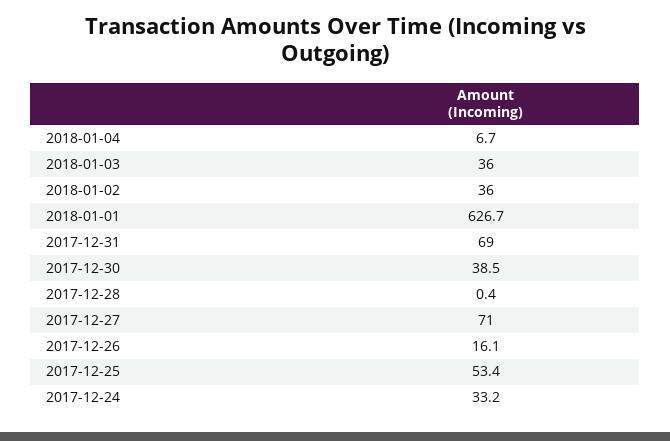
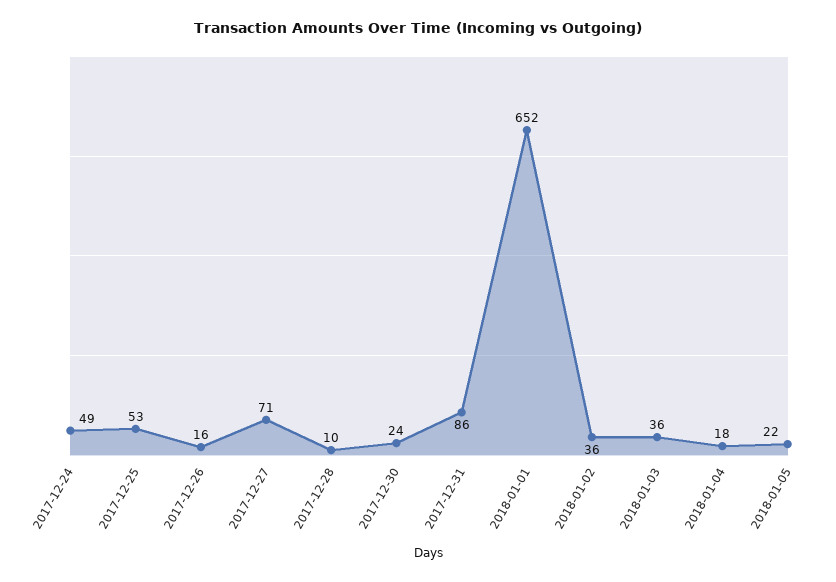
2018-01-04: 6.7 -> 18
2018-01-01: 626.7 -> 652
2017-12-31: 69 -> 86
2017-12-30: 38.5 -> 24
2017-12-28: 0.4 -> 10
2017-12-24: 33.2 -> 49
2018-01-05: none -> 22

